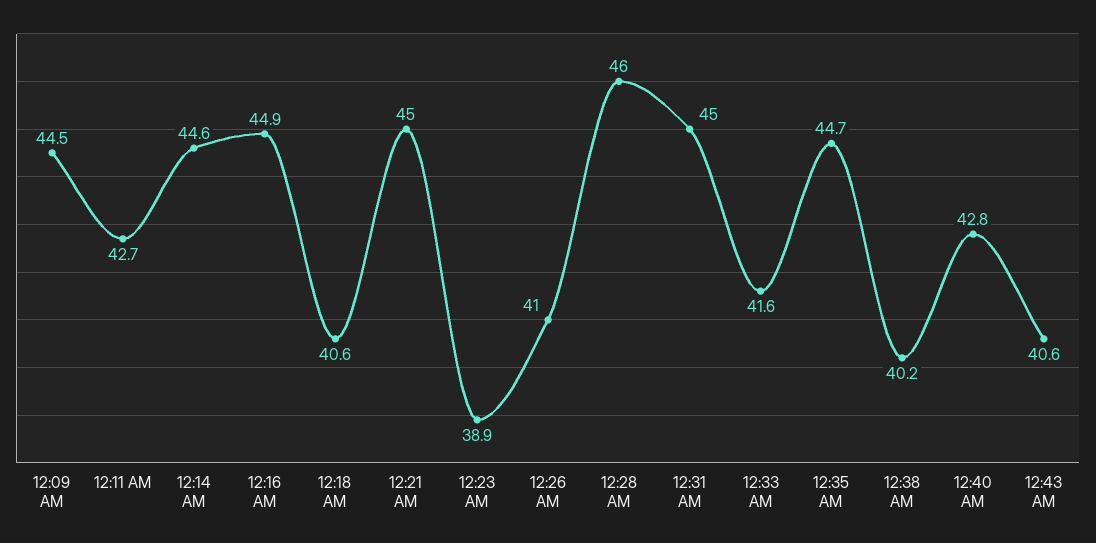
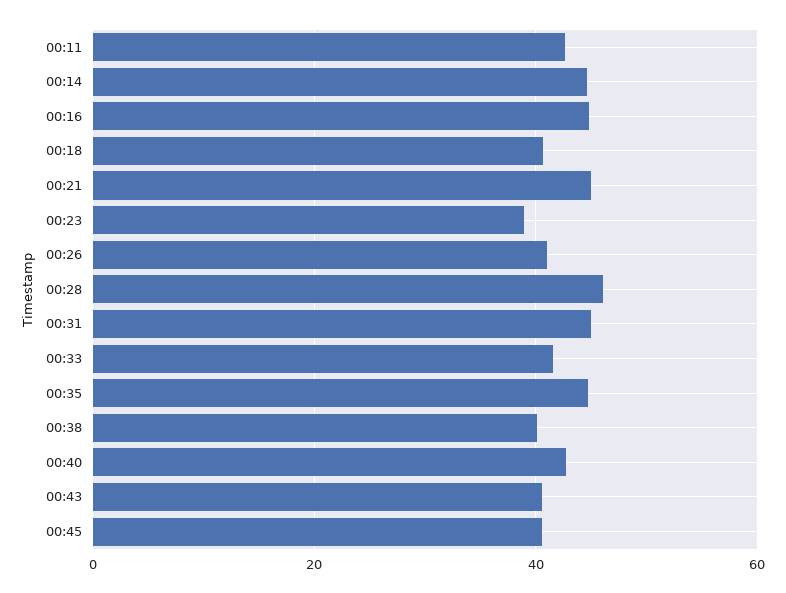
12:09 AM: 44.5 -> none
00:45: none -> 40

